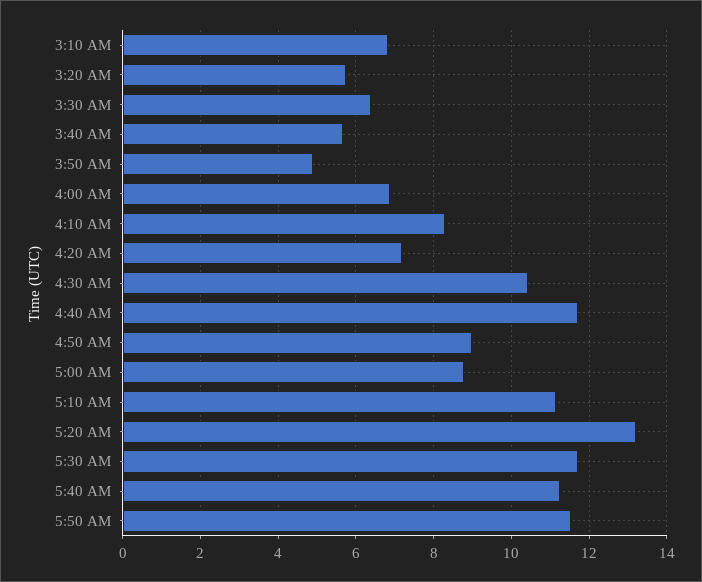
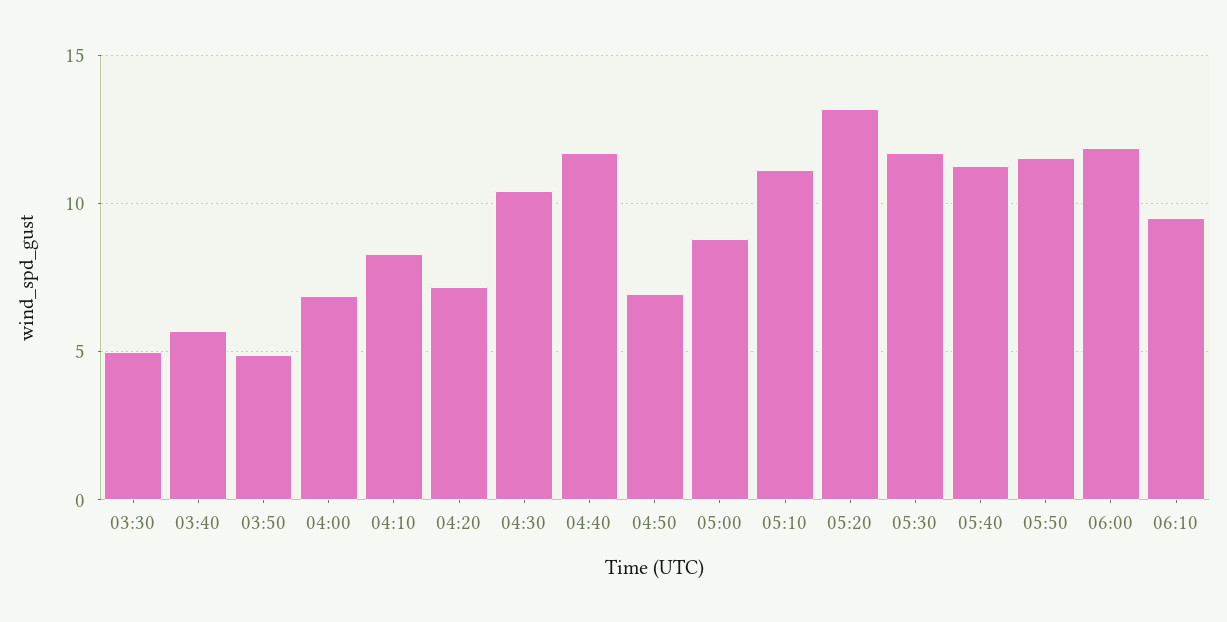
3:10 AM: 6.8 -> none
3:20 AM: 5.8 -> none
3:30 AM: 6.4 -> 5
4:50 AM: 9 -> 7
06:00: none -> 12
06:10: none -> 9.5

